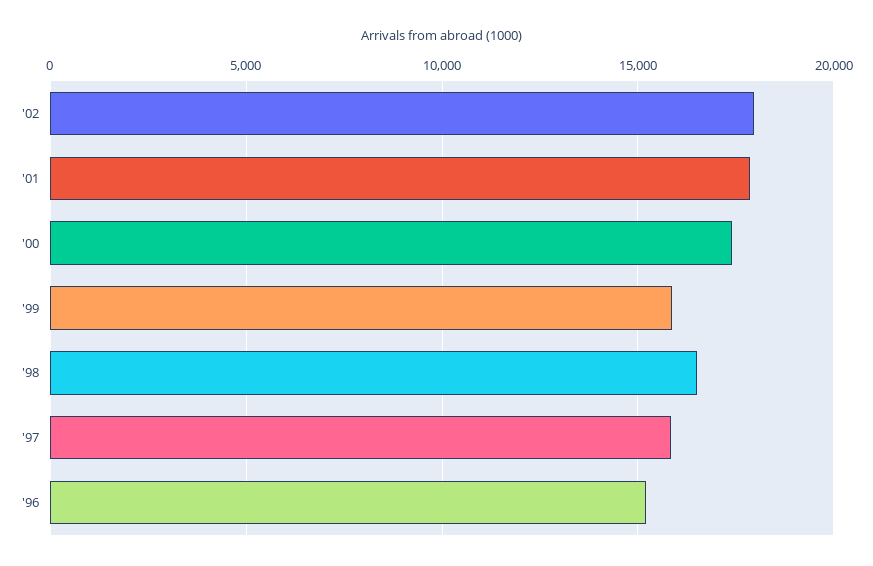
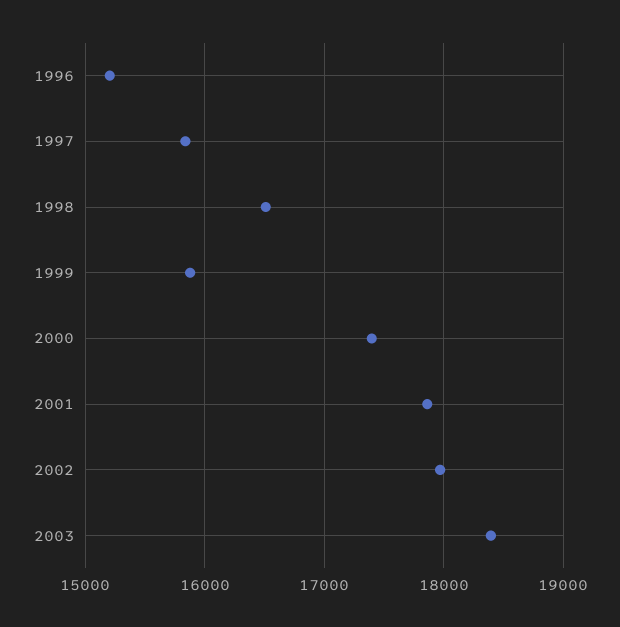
2003: none -> 18400

